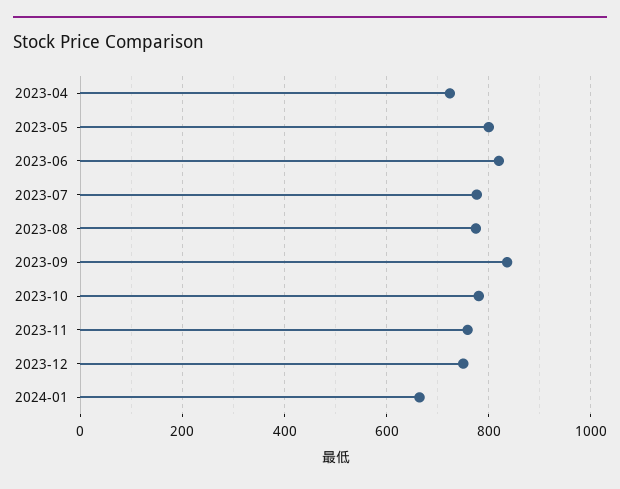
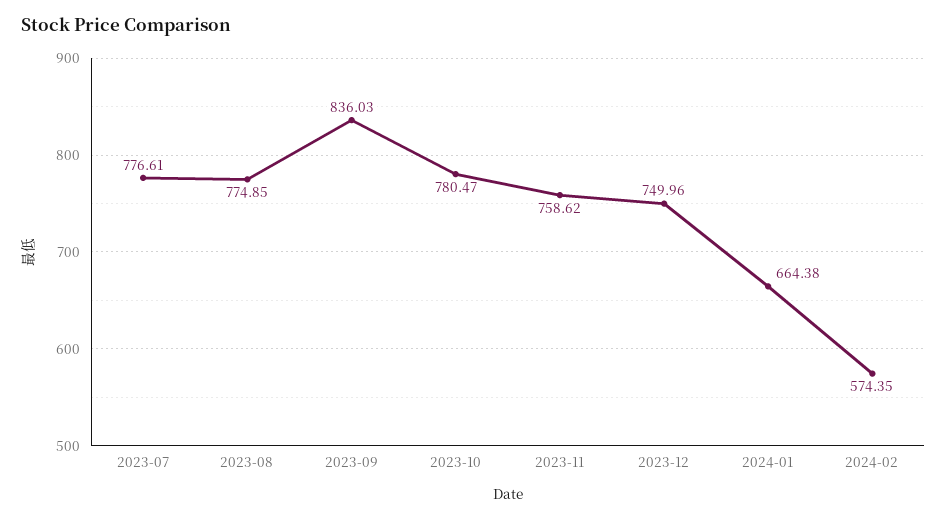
2023-04: 720 -> none
2023-05: 800 -> none
2023-06: 820 -> none
2024-02: none -> 574.35

